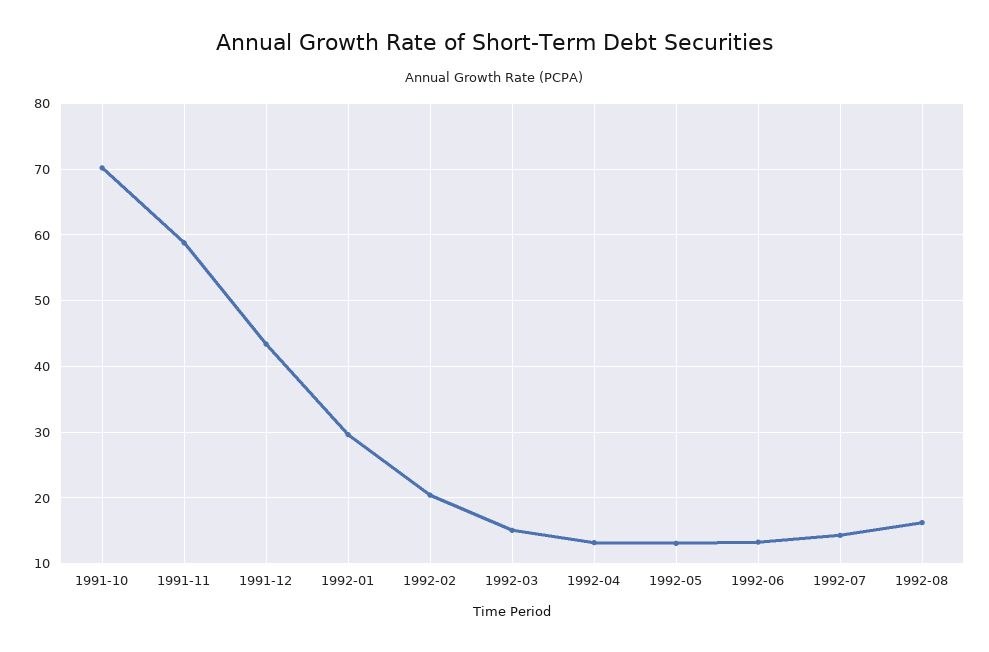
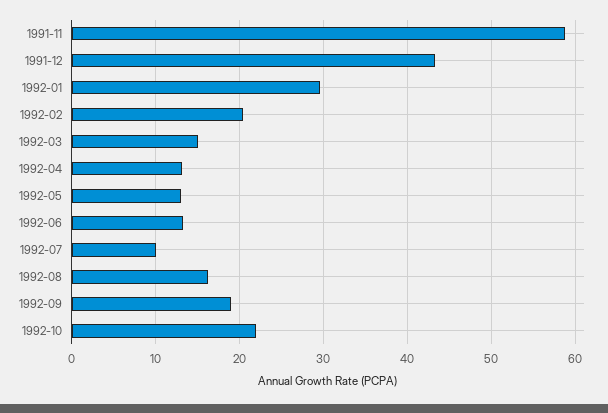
1991-10: 70 -> none
1992-07: 14 -> 10
1992-09: none -> 19
1992-10: none -> 22

